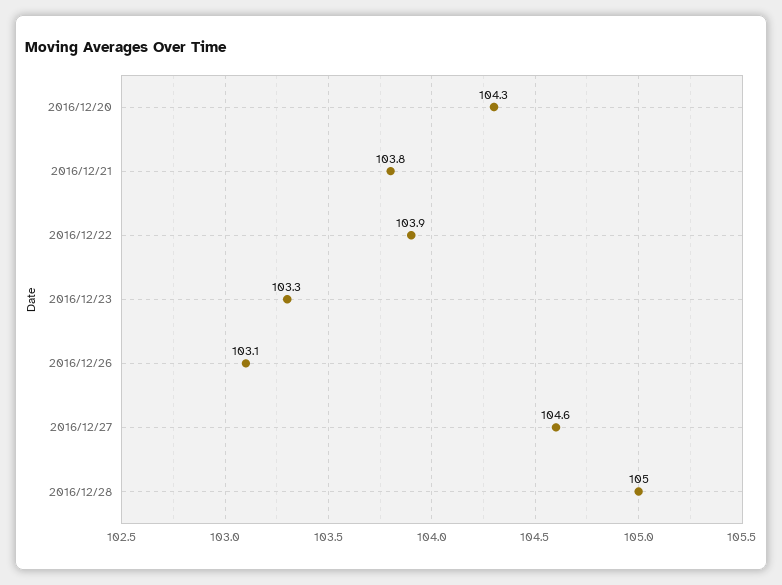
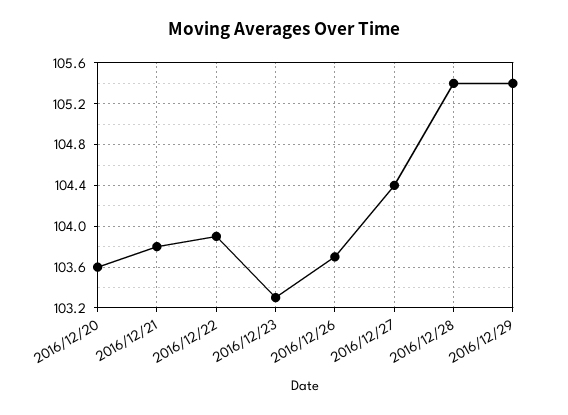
2016/12/20: 104.3 -> 103.6
2016/12/26: 103.1 -> 103.7
2016/12/27: 104.6 -> 104.4
2016/12/28: 105 -> 105.4
2016/12/29: none -> 105.4

